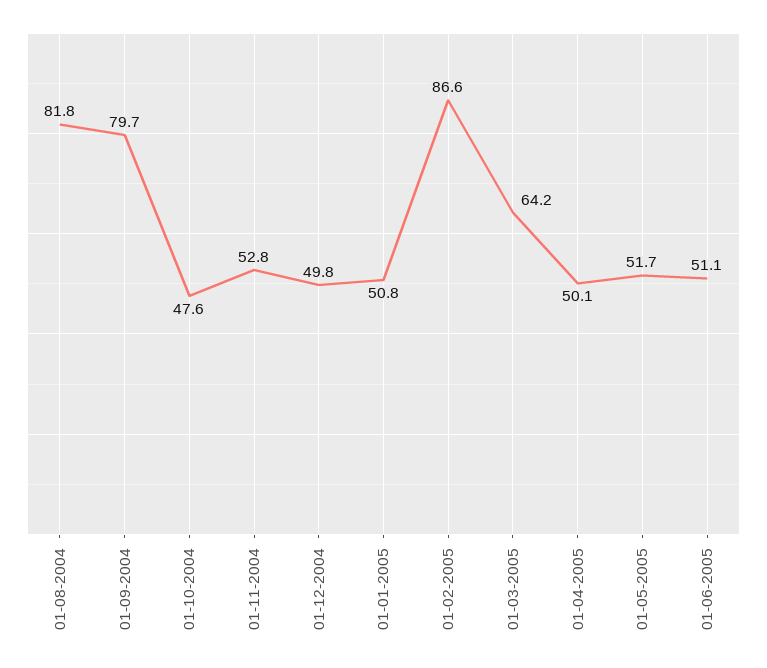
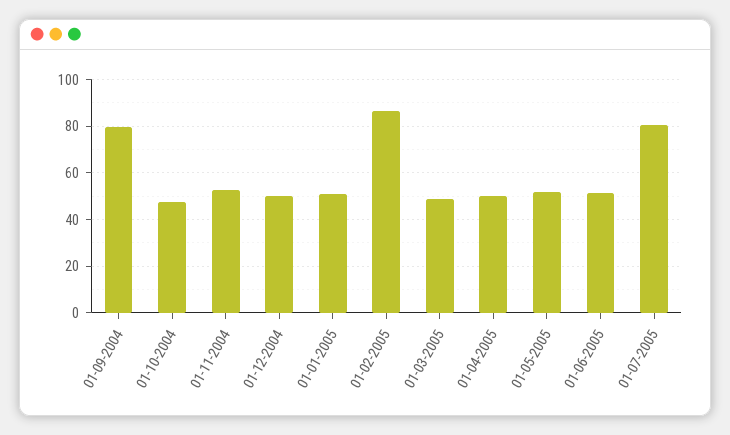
01-08-2004: 81.8 -> none
01-03-2005: 64.2 -> 50
01-07-2005: none -> 80

